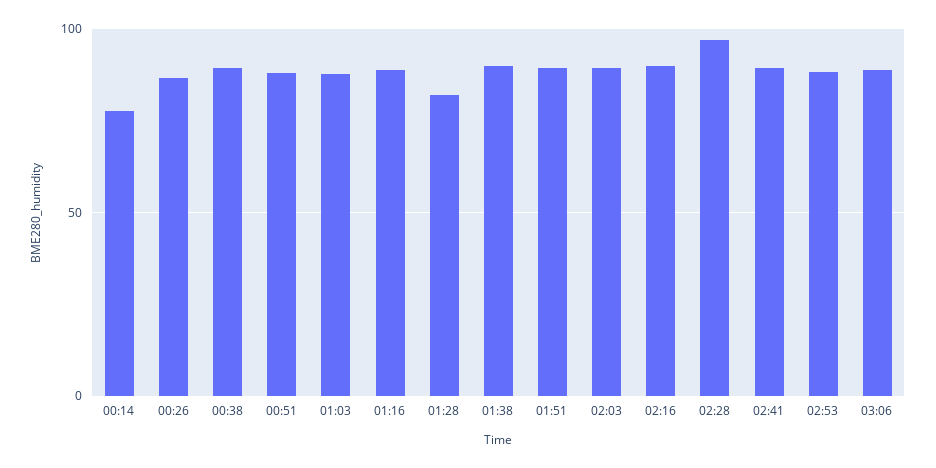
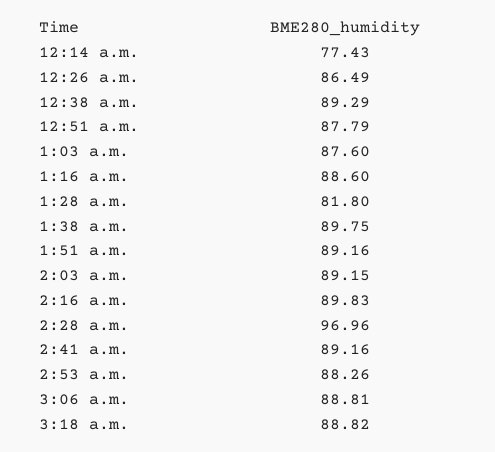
3:18 a.m.: none -> 88.82

